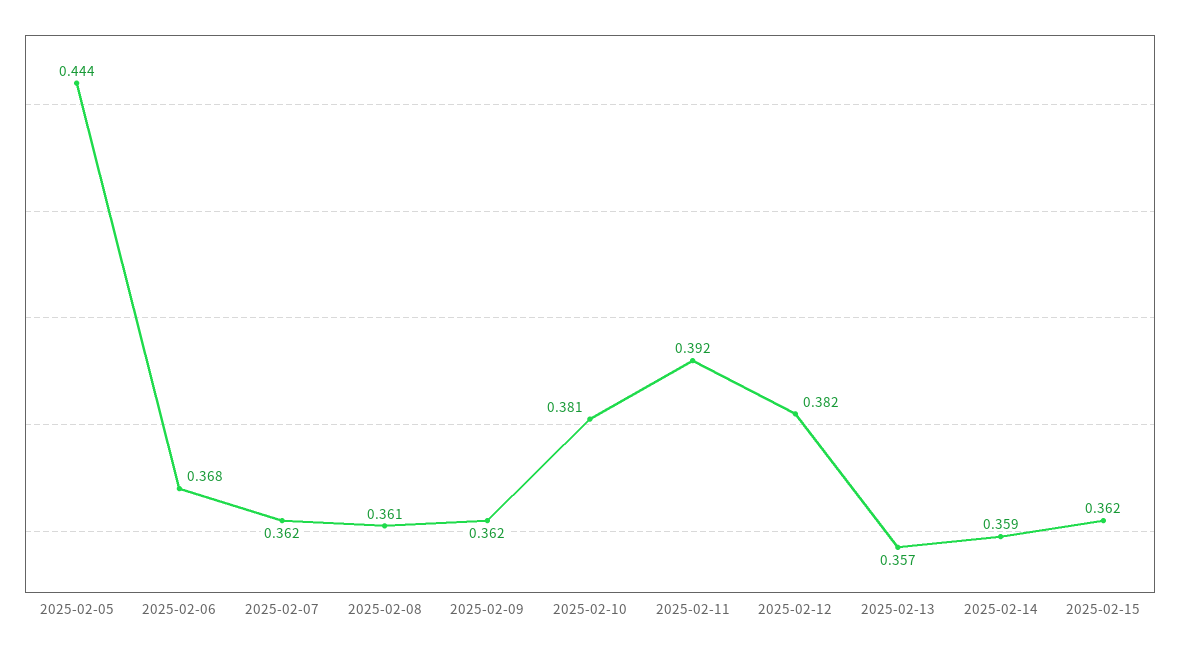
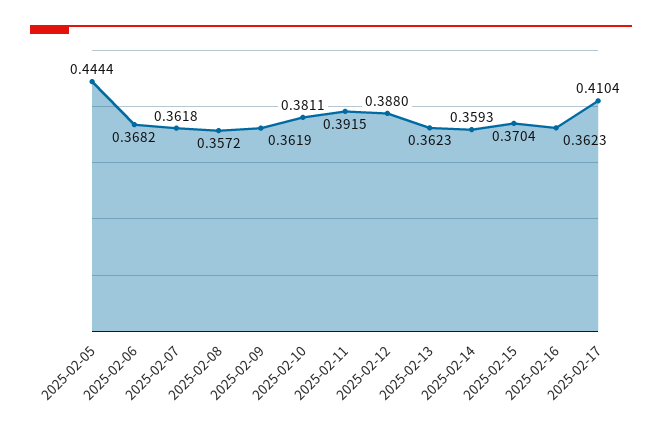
2025-02-08: 0.361 -> 0.3572
2025-02-12: 0.382 -> 0.388
2025-02-13: 0.357 -> 0.3623
2025-02-15: 0.362 -> 0.3704
2025-02-16: none -> 0.3623
2025-02-17: none -> 0.4104

